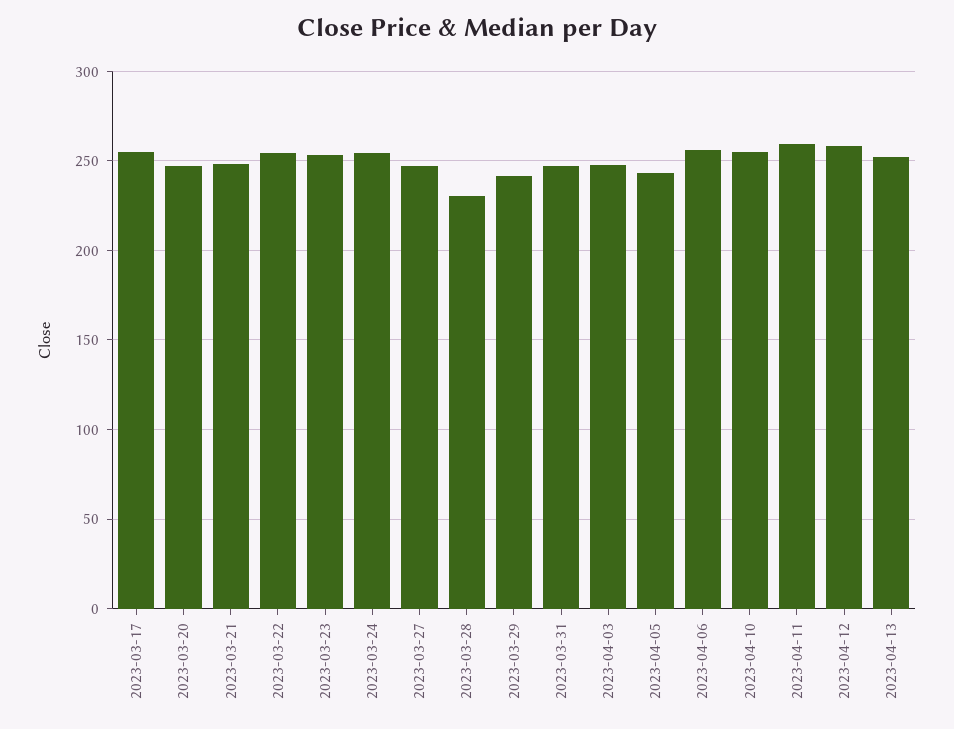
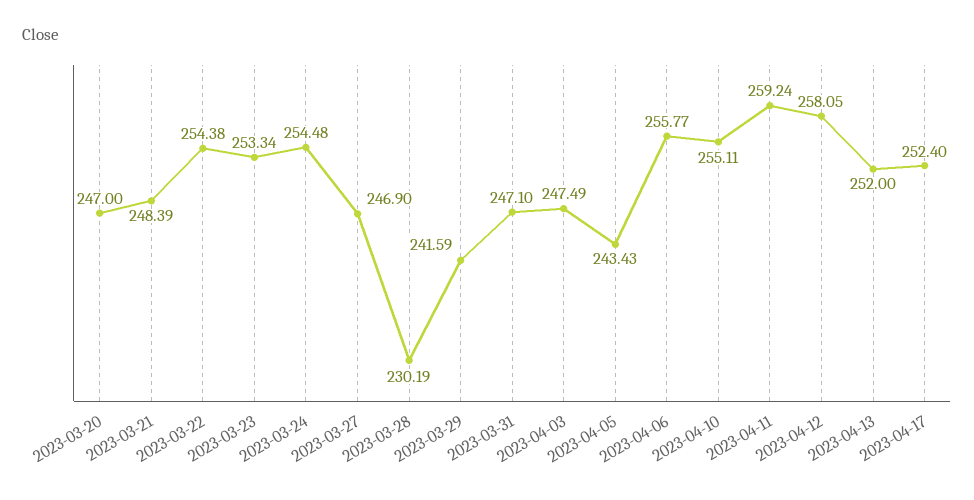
2023-03-17: 255 -> none
2023-04-17: none -> 252.4

